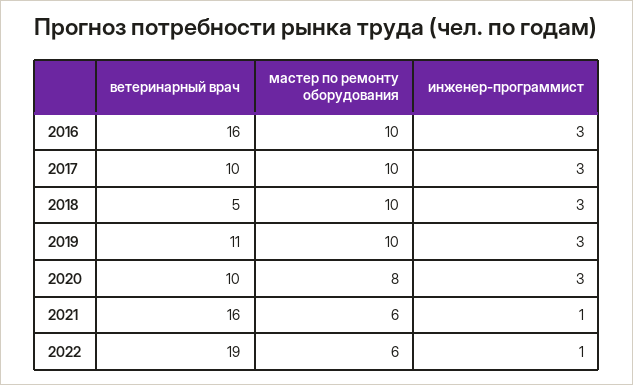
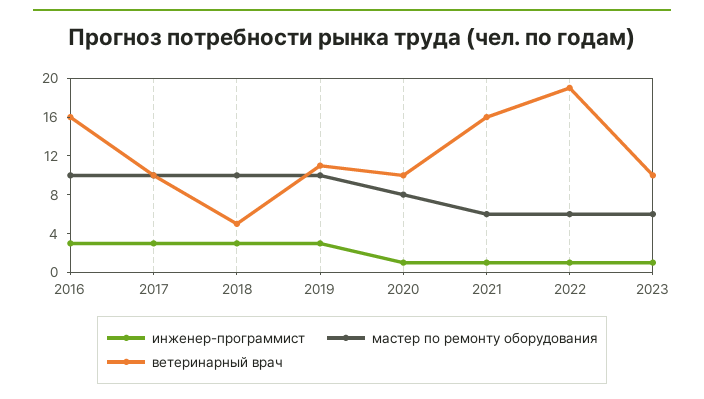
инженер-программист, 2020: 3 -> 1
инженер-программист, 2023: none -> 1
мастер по ремонту оборудования, 2023: none -> 6
ветеринарный врач, 2023: none -> 10

